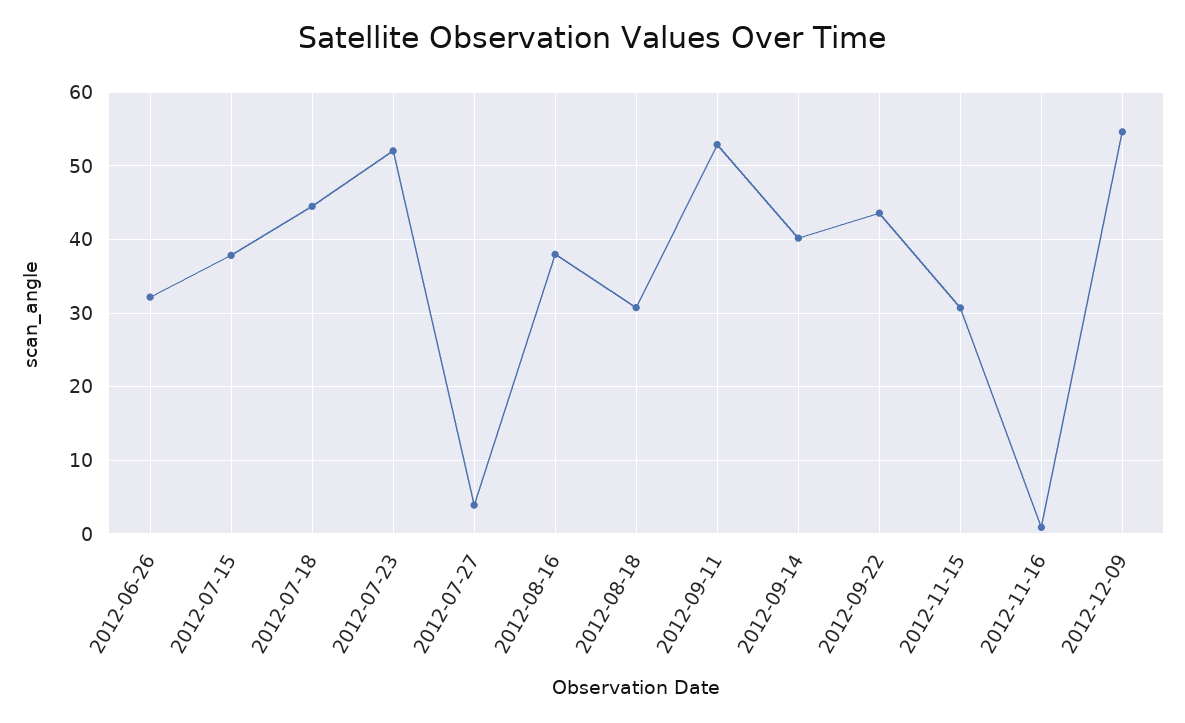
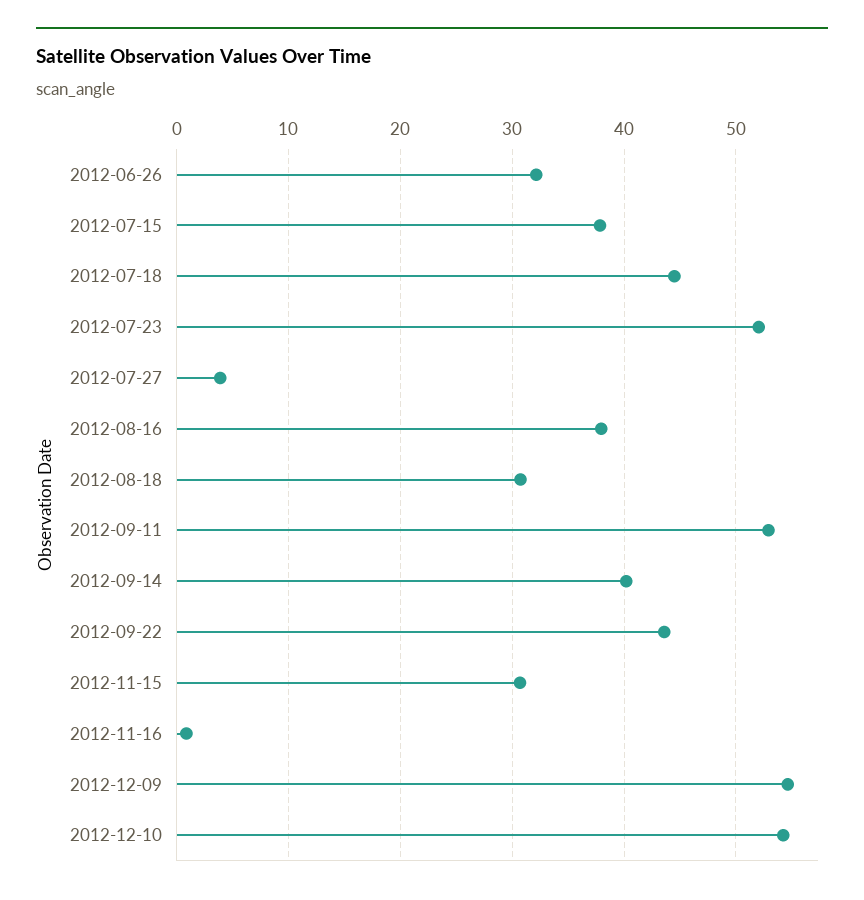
2012-12-10: none -> 54

